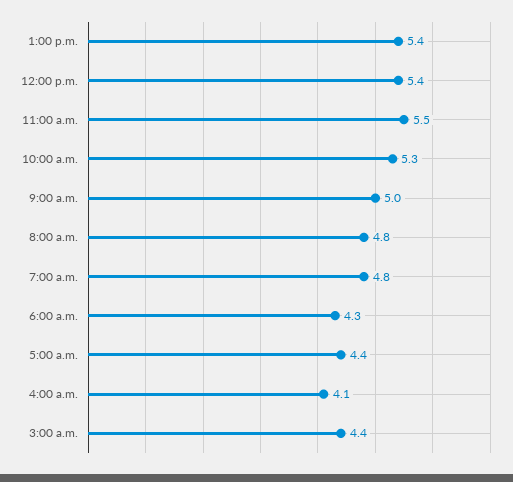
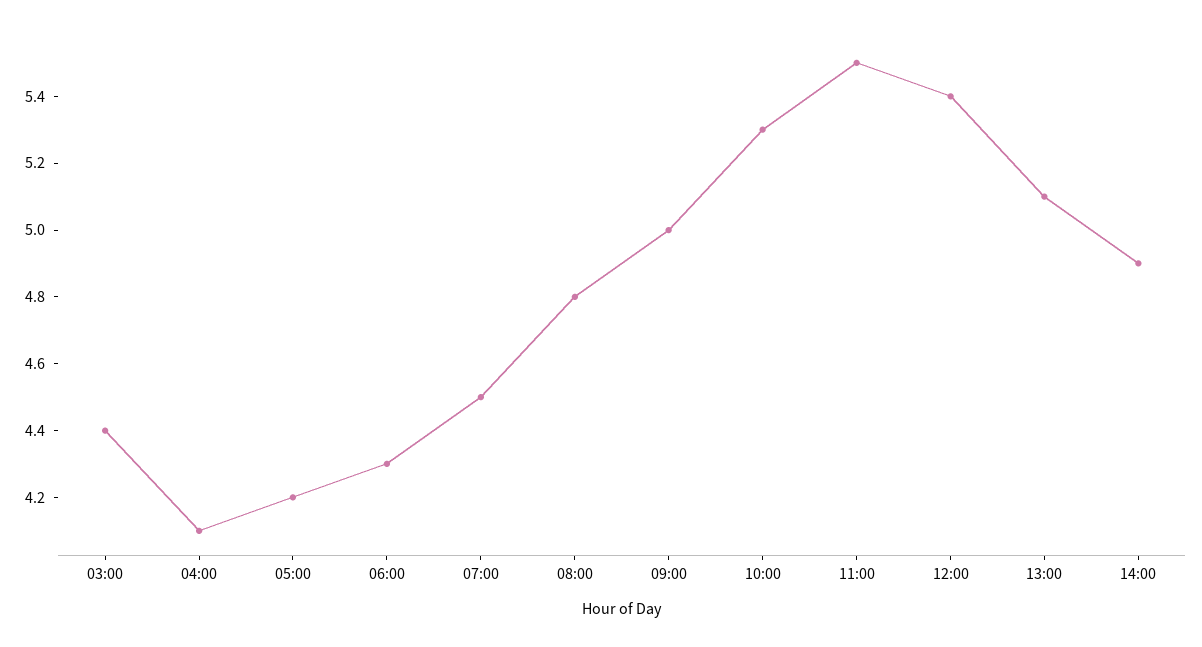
1:00 p.m.: 5.4 -> 5.1
7:00 a.m.: 4.8 -> 4.5
5:00 a.m.: 4.4 -> 4.2
14:00: none -> 4.9

